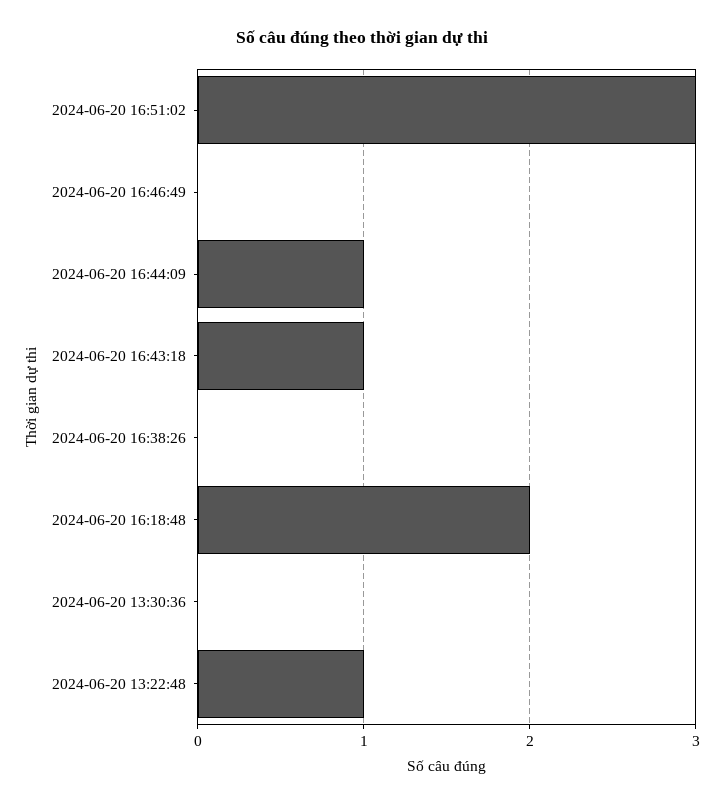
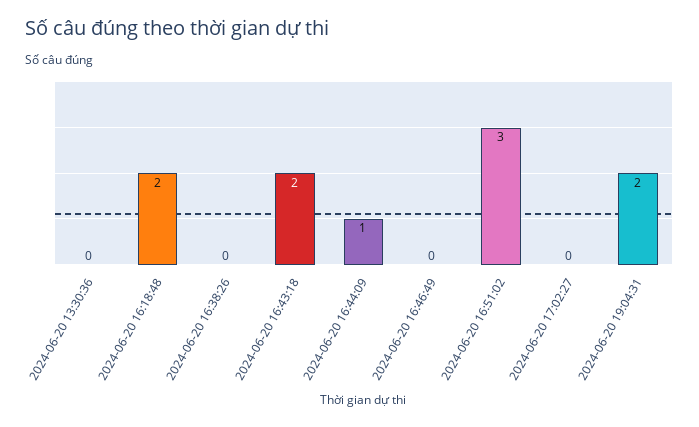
2024-06-20 16:43:18: 1 -> 2
2024-06-20 13:22:48: 1 -> none
2024-06-20 17:02:27: none -> 0
2024-06-20 19:04:31: none -> 2

